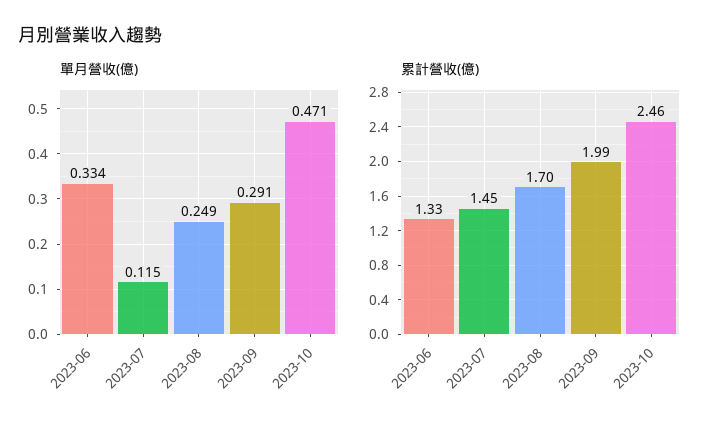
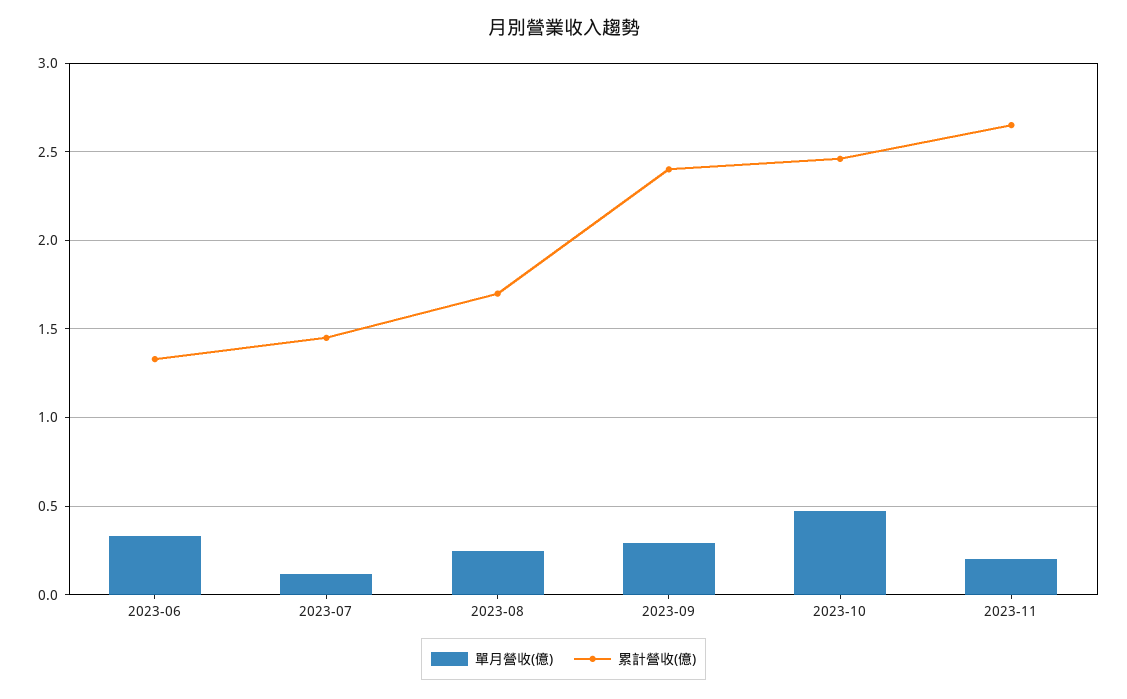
累計營收(億), 2023-09: 1.99 -> 2.4
單月營收(億), 2023-11: none -> 0.2
累計營收(億), 2023-11: none -> 2.65

